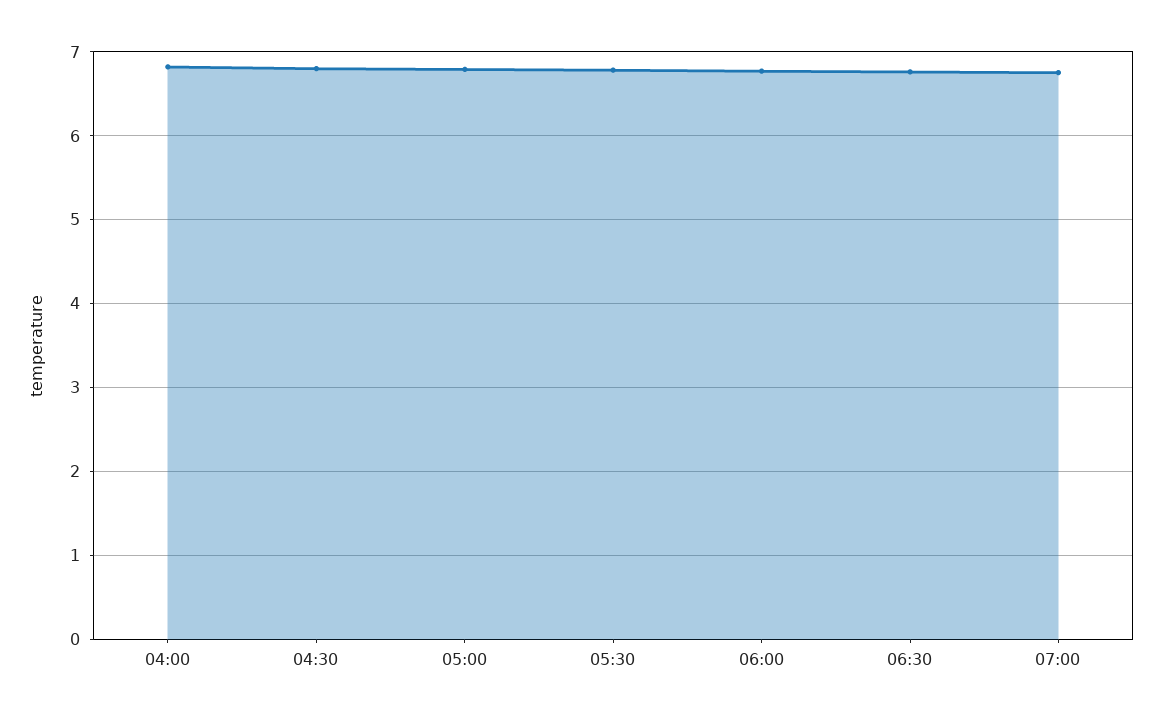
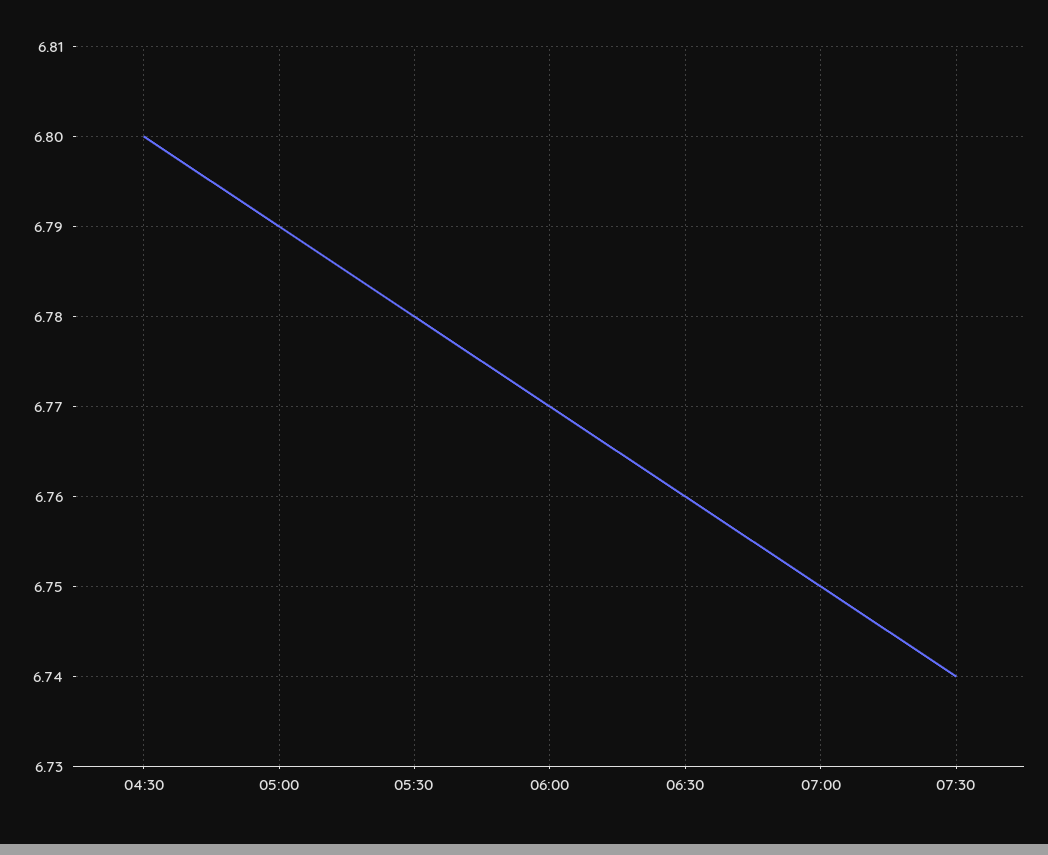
04:00: 6.8 -> none
07:30: none -> 6.74

